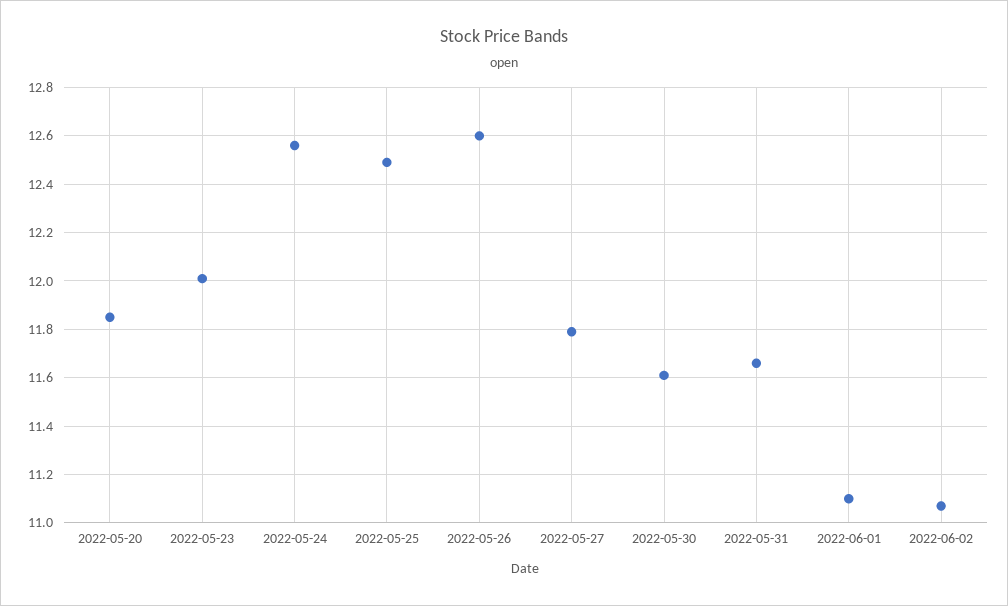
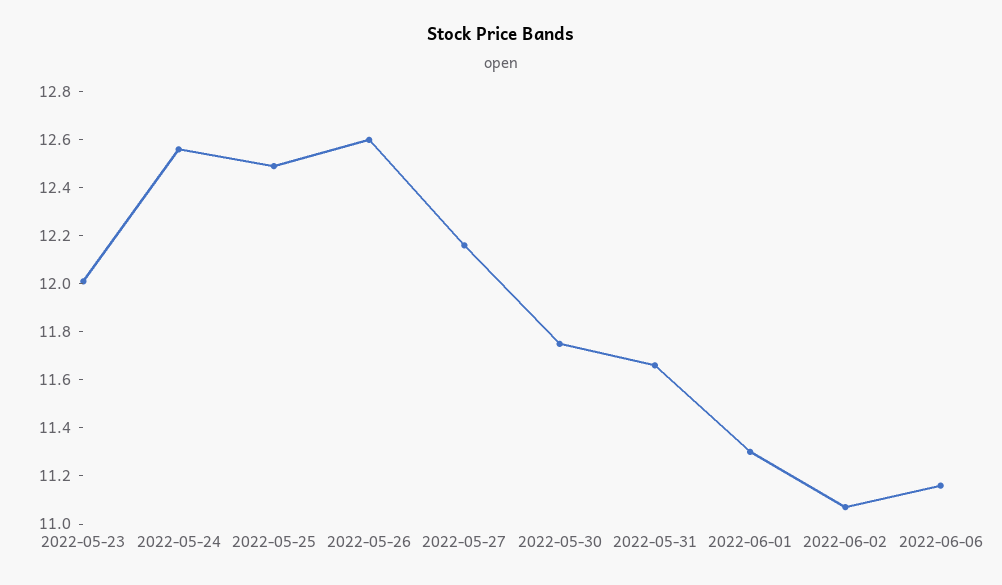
2022-05-20: 11.85 -> none
2022-05-27: 11.8 -> 12.15
2022-05-30: 11.6 -> 11.75
2022-06-01: 11.1 -> 11.3
2022-06-06: none -> 11.15

